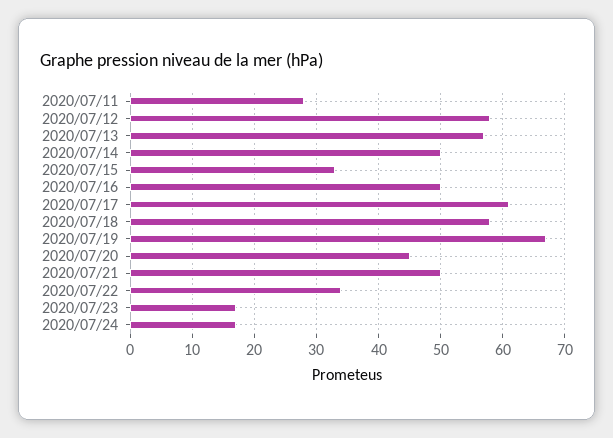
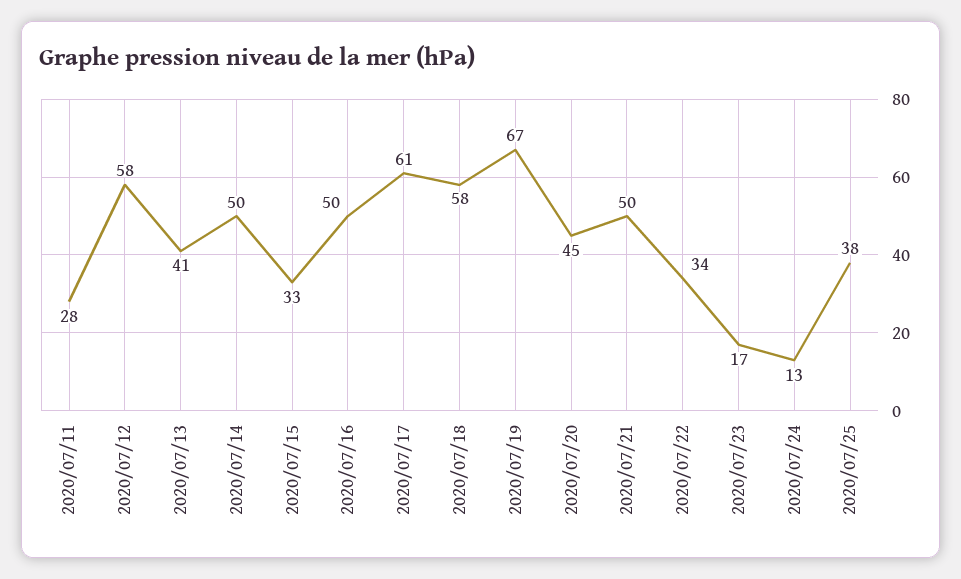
2020/07/13: 57 -> 41
2020/07/24: 17 -> 13
2020/07/25: none -> 38

